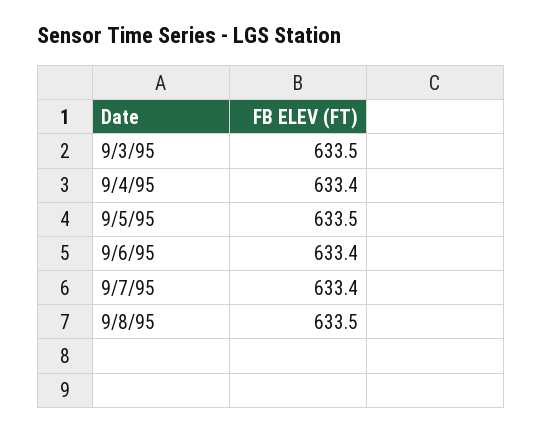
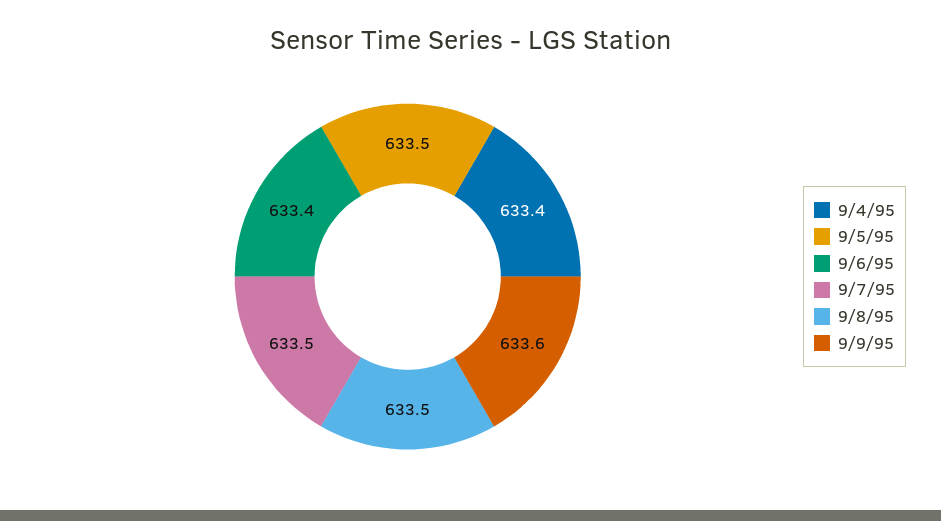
9/3/95: 633.5 -> none
9/7/95: 633.4 -> 633.5
9/9/95: none -> 633.6

